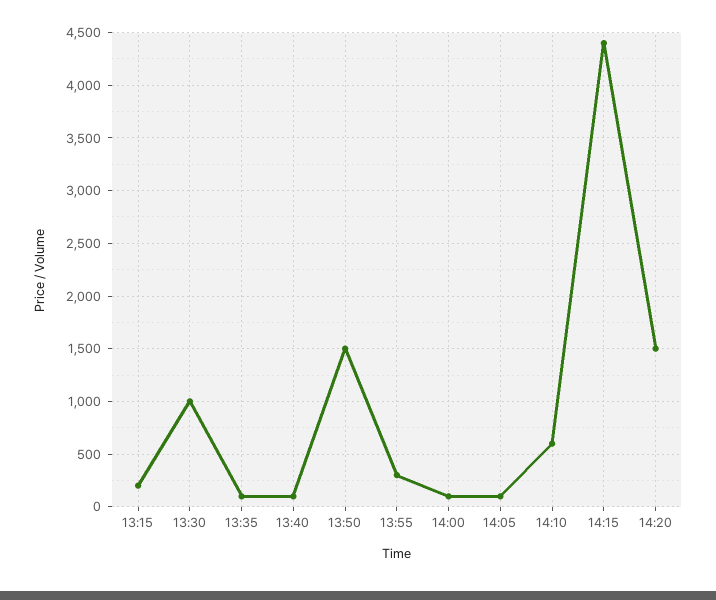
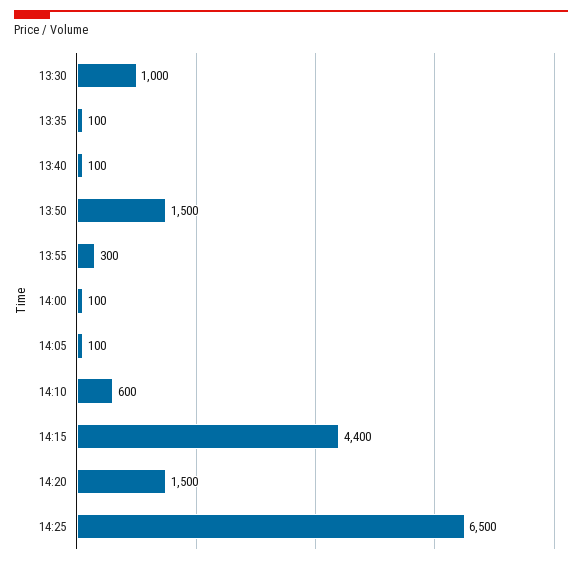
13:15: 200 -> none
14:25: none -> 6500

